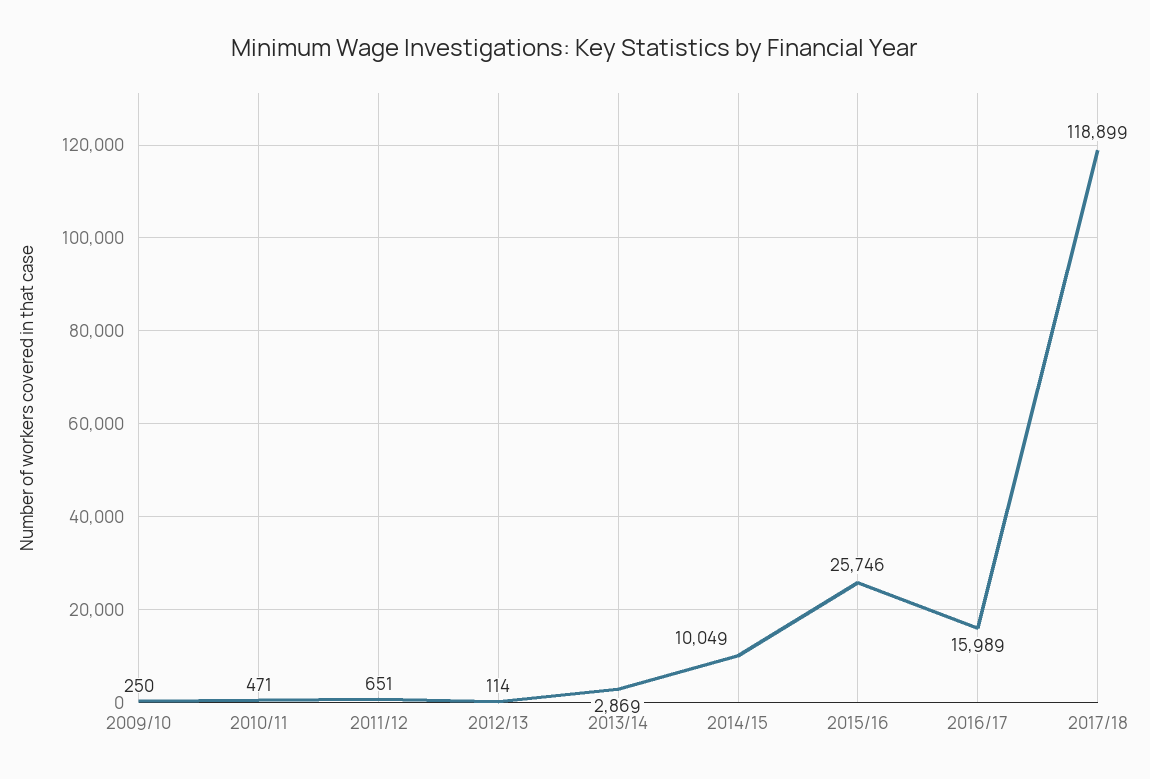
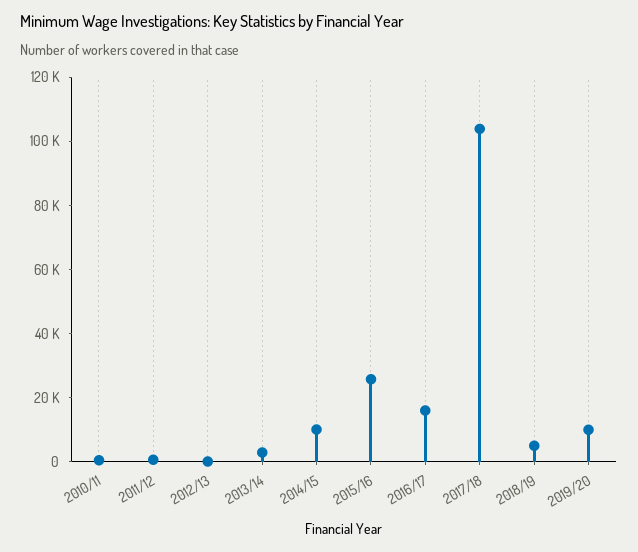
2009/10: 250 -> none
2017/18: 118899 -> 105000
2018/19: none -> 5000
2019/20: none -> 10000

